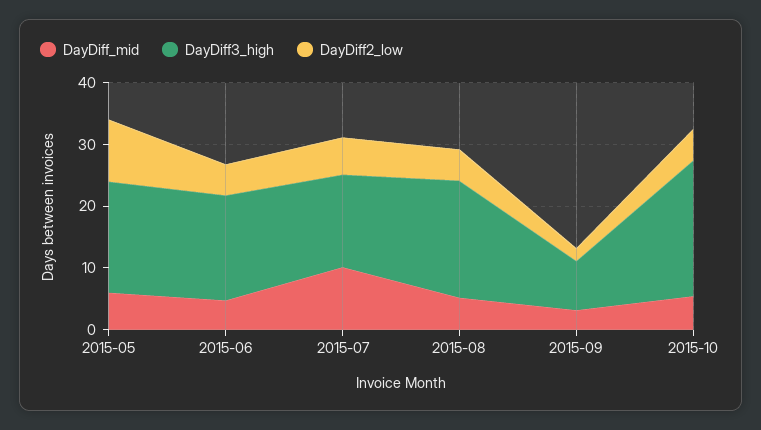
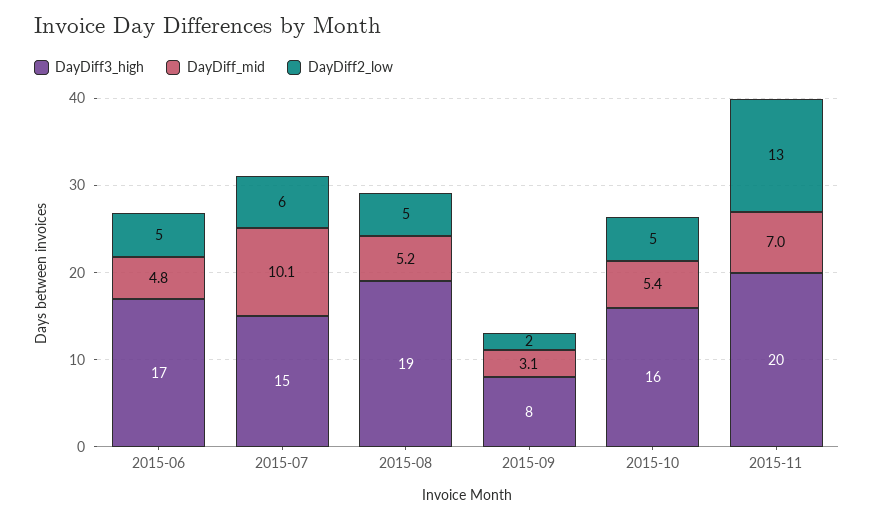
DayDiff_mid, 2015-05: 6 -> none
DayDiff3_high, 2015-05: 18 -> none
DayDiff2_low, 2015-05: 10 -> none
DayDiff3_high, 2015-10: 22 -> 16
DayDiff3_high, 2015-11: none -> 20
DayDiff_mid, 2015-11: none -> 7
DayDiff2_low, 2015-11: none -> 13

